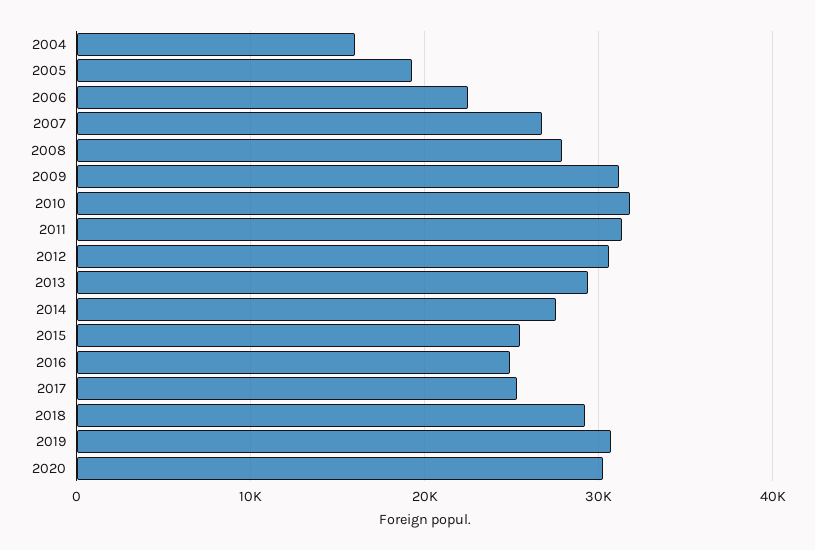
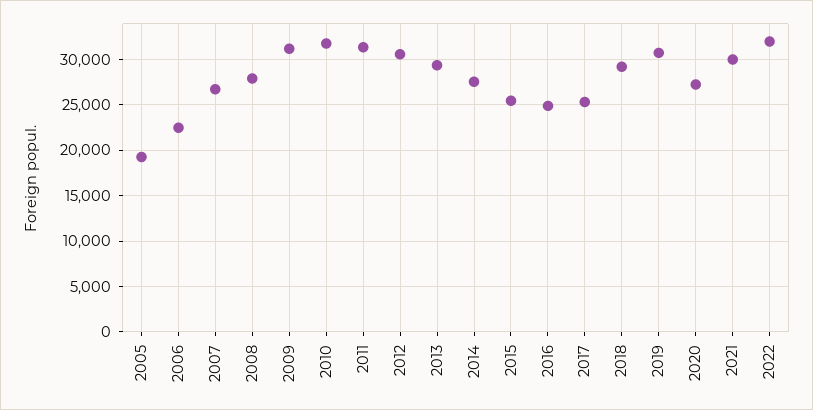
2004: 16000 -> none
2020: 30000 -> 27000
2021: none -> 30000
2022: none -> 32000

